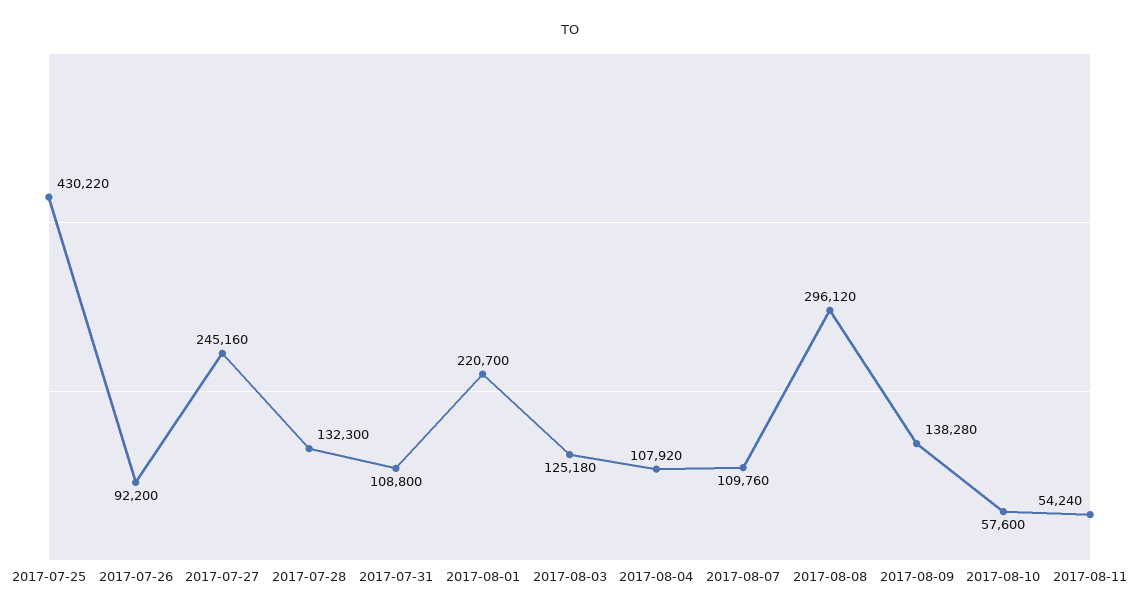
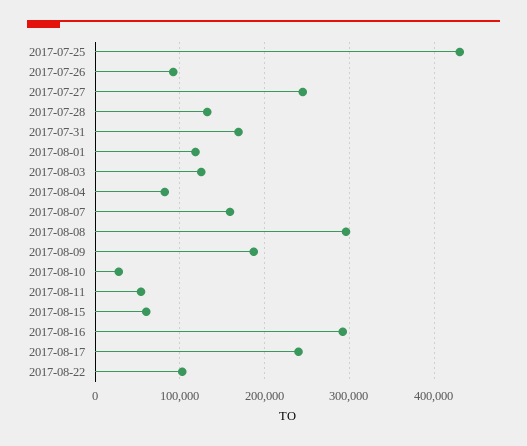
2017-07-31: 108800 -> 170000
2017-08-01: 220700 -> 120000
2017-08-04: 107920 -> 80000
2017-08-07: 109760 -> 160000
2017-08-09: 138280 -> 190000
2017-08-10: 57600 -> 30000
2017-08-15: none -> 60000
2017-08-16: none -> 290000
2017-08-17: none -> 240000
2017-08-22: none -> 100000

